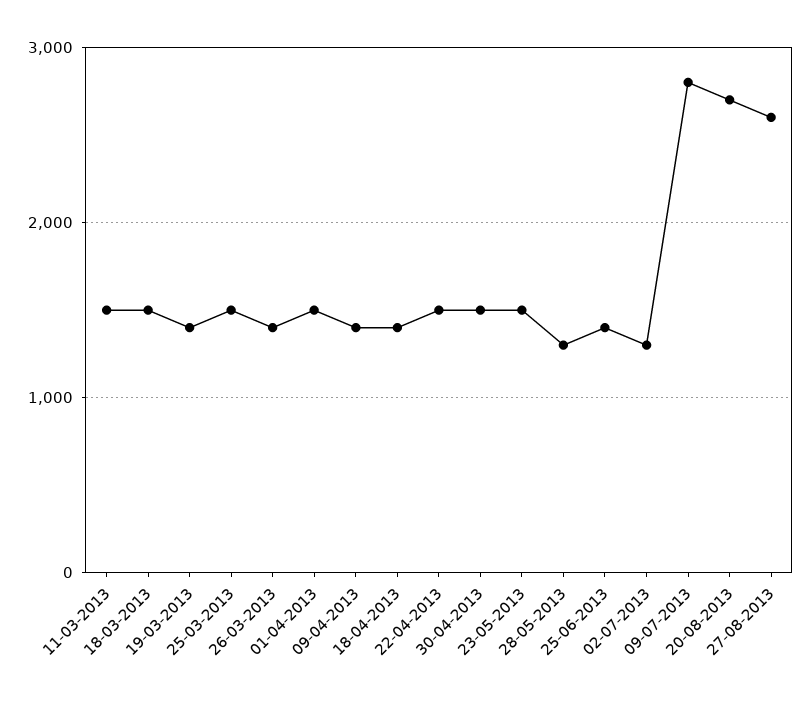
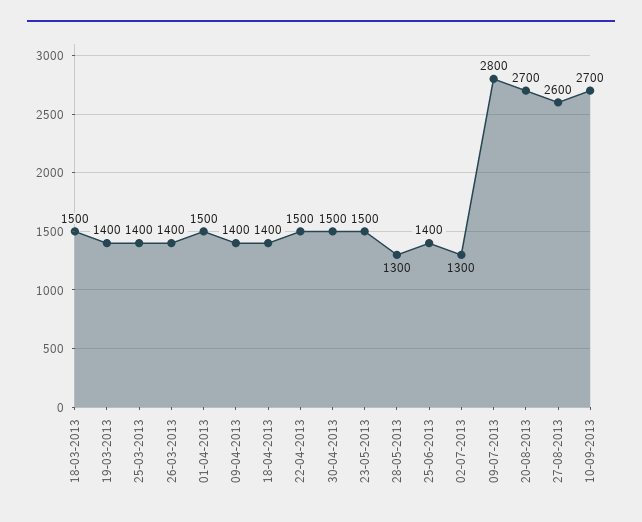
11-03-2013: 1500 -> none
25-03-2013: 1500 -> 1400
10-09-2013: none -> 2700

